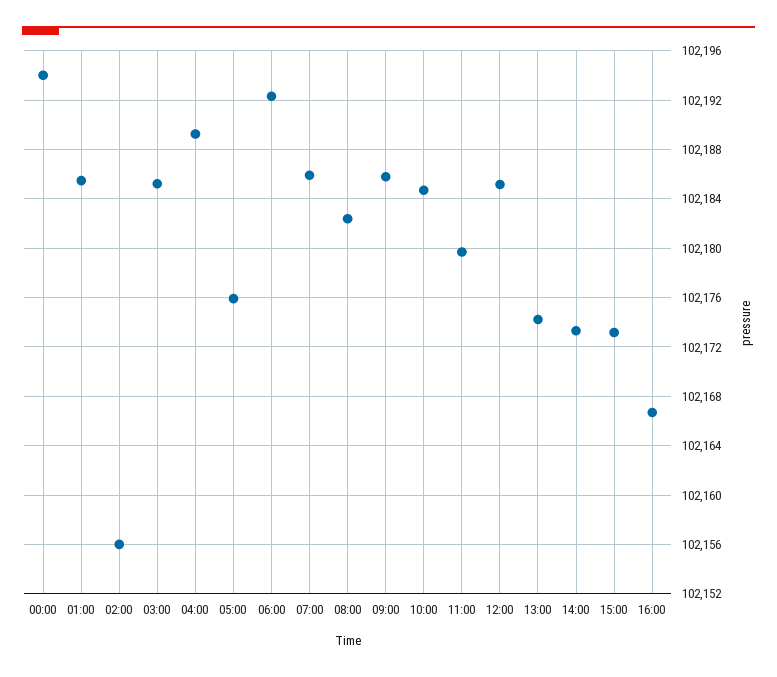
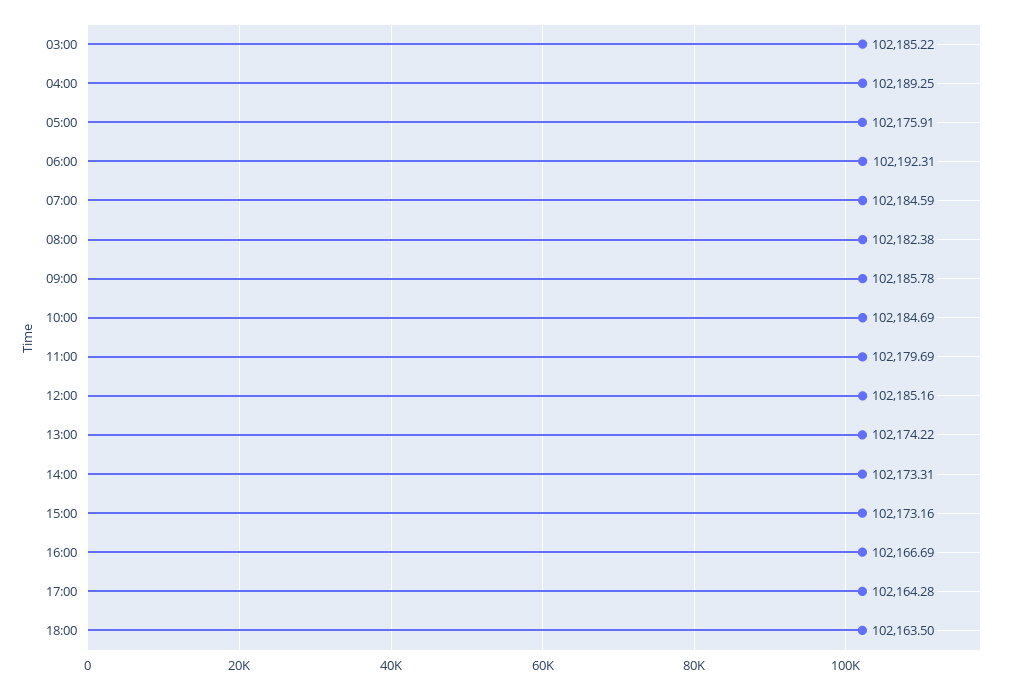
00:00: 102194 -> none
01:00: 102185.5 -> none
02:00: 102156 -> none
07:00: 102186 -> 102184.59
17:00: none -> 102164.28
18:00: none -> 102163.5

